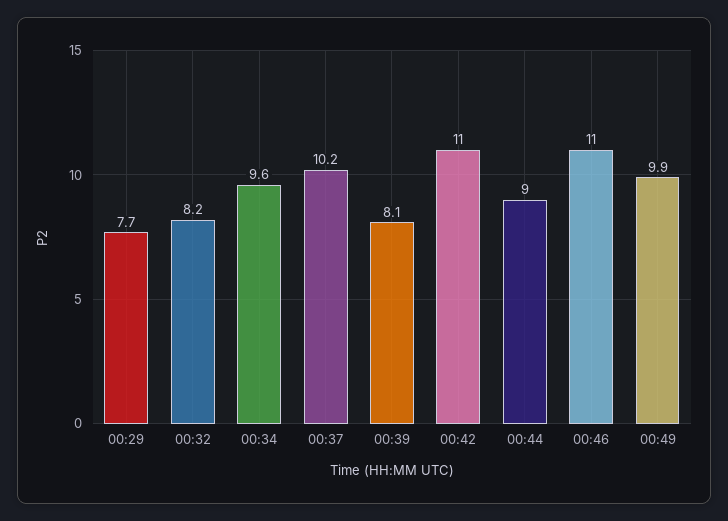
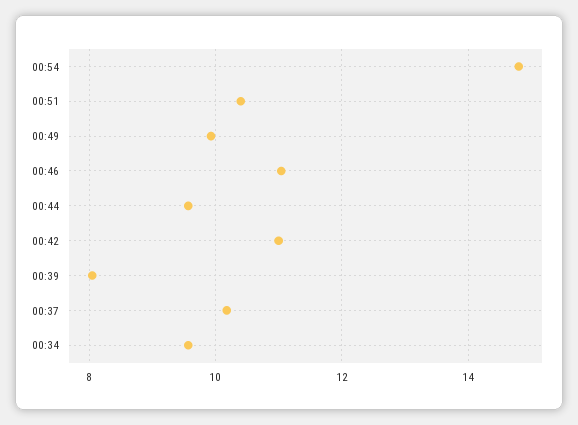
00:29: 7.7 -> none
00:32: 8.2 -> none
00:44: 9 -> 9.6
00:54: none -> 14.8
00:51: none -> 10.4

